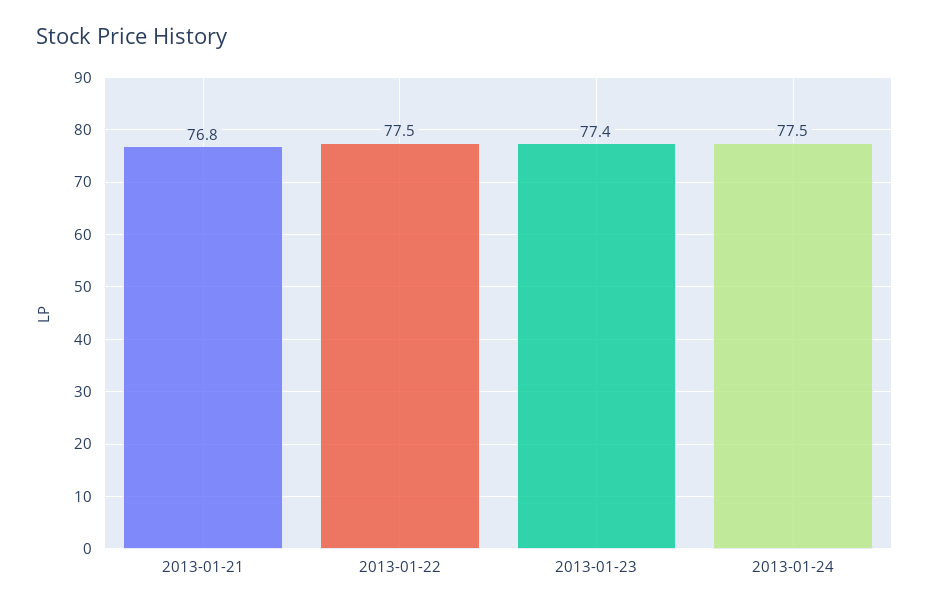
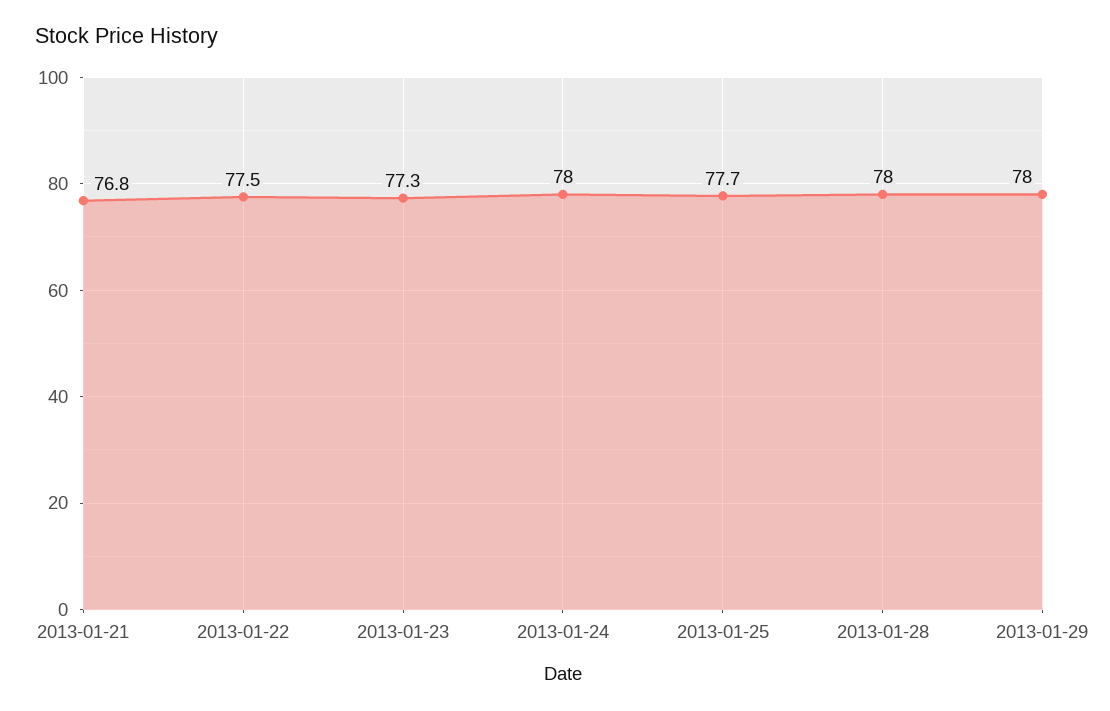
2013-01-23: 77.4 -> 77.3
2013-01-24: 77.5 -> 78
2013-01-25: none -> 77.7
2013-01-28: none -> 78
2013-01-29: none -> 78

